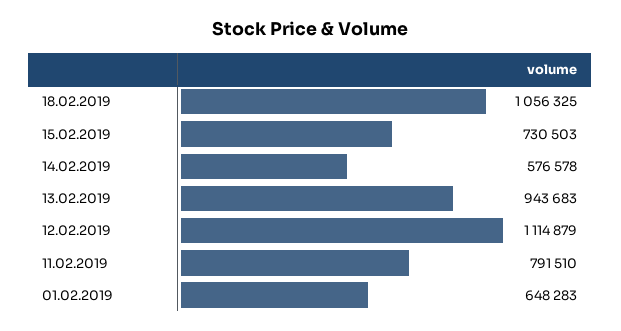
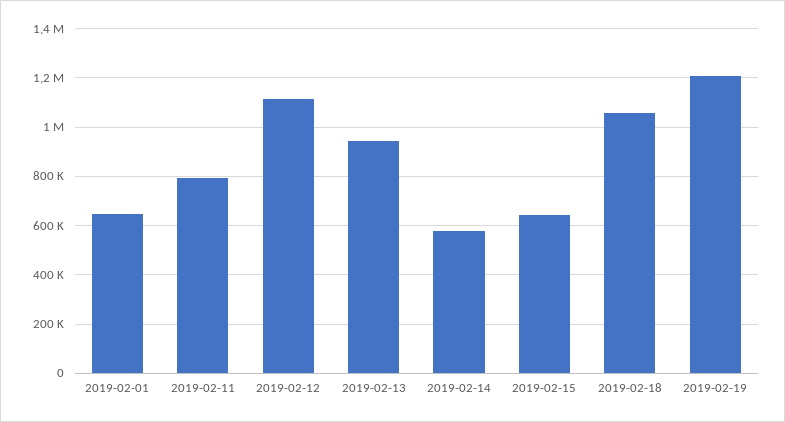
15.02.2019: 730503 -> 650000
2019-02-19: none -> 1200000

